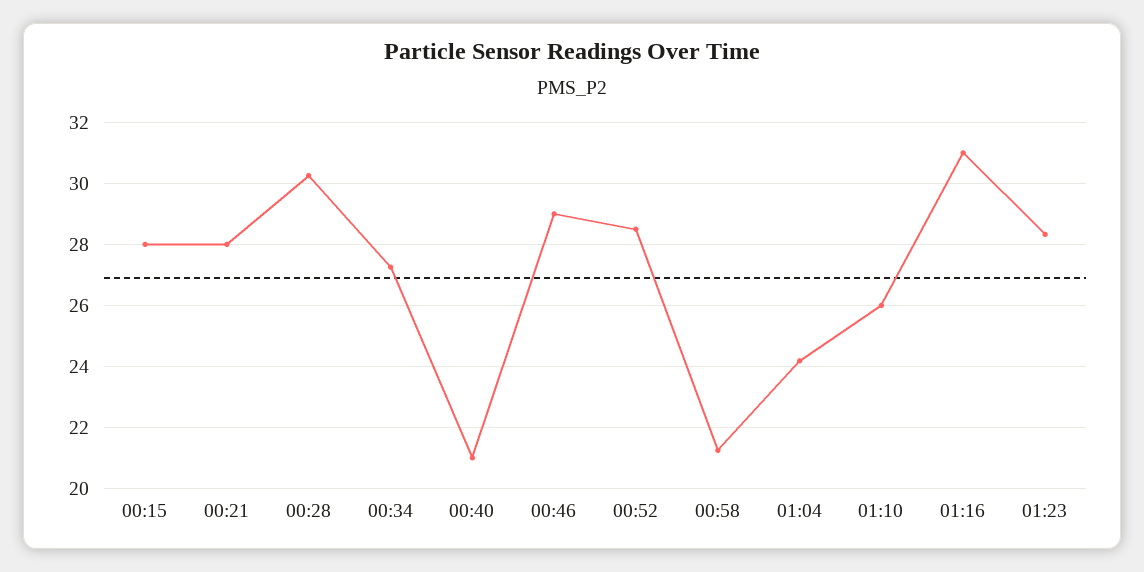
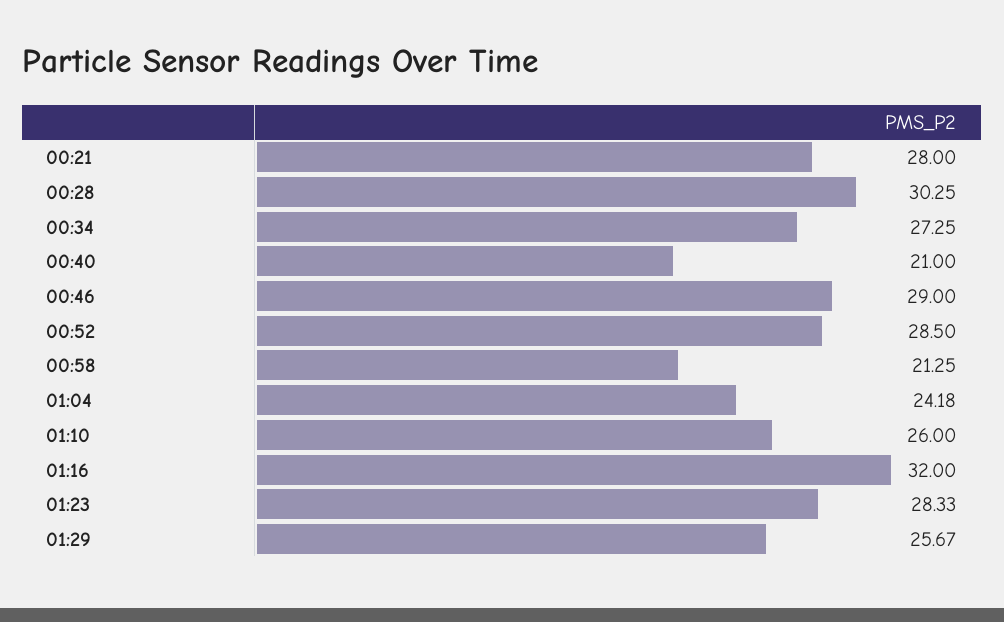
00:15: 28 -> none
01:16: 31 -> 32
01:29: none -> 25.67

